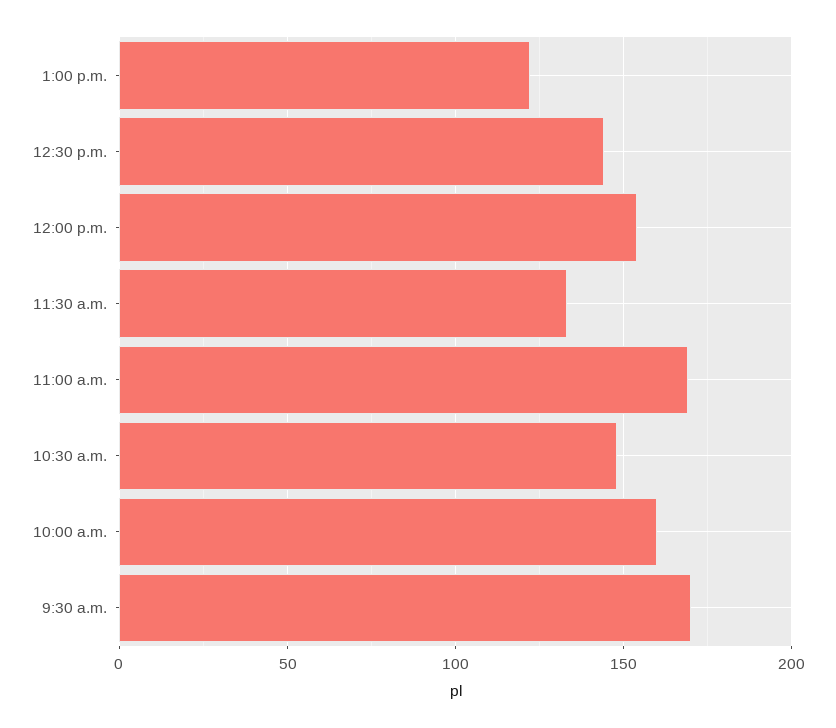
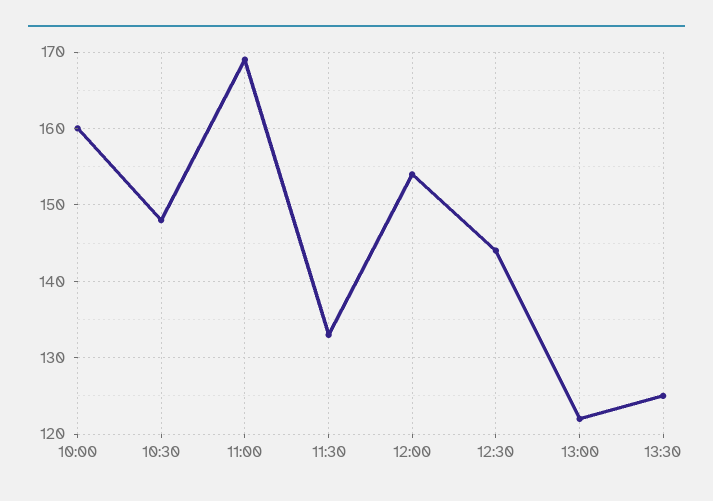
9:30 a.m.: 170 -> none
13:30: none -> 125

